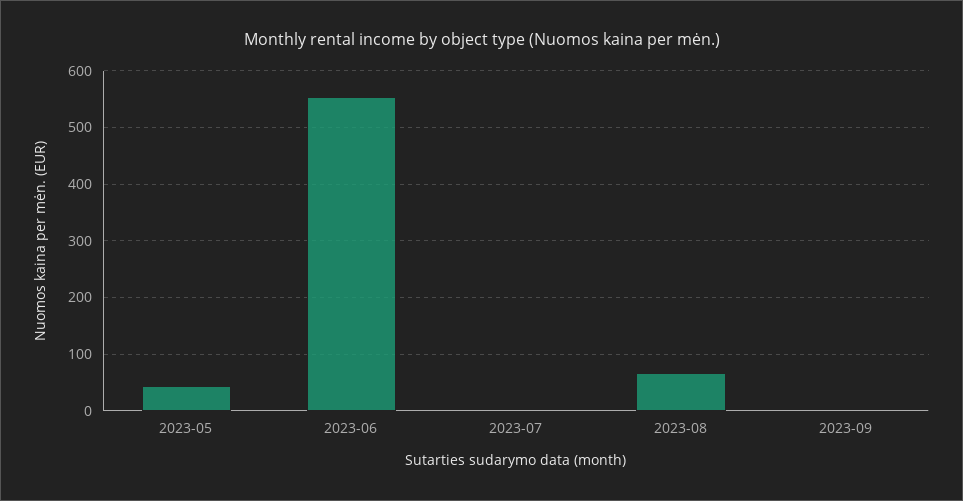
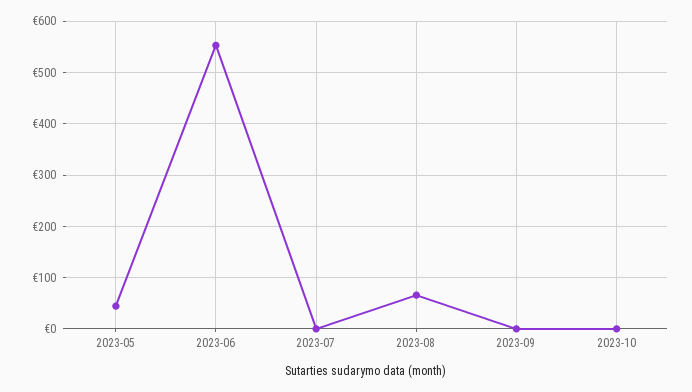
2023-10: none -> 0

